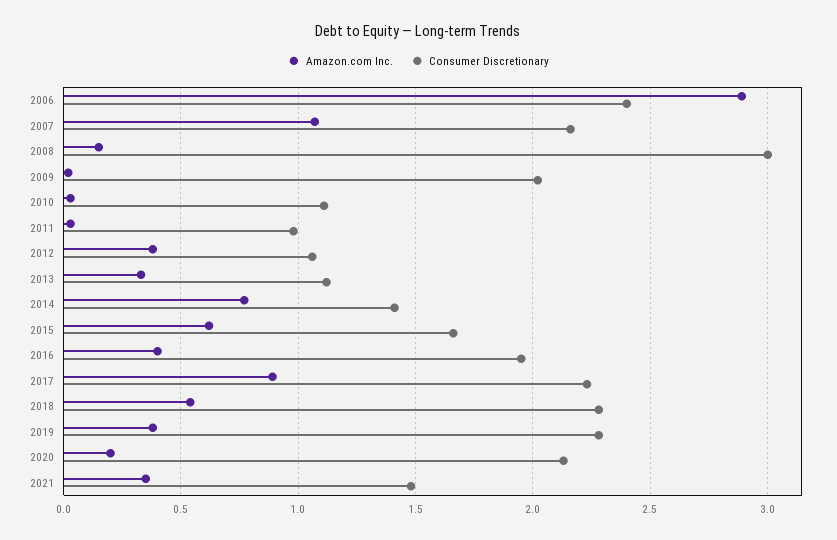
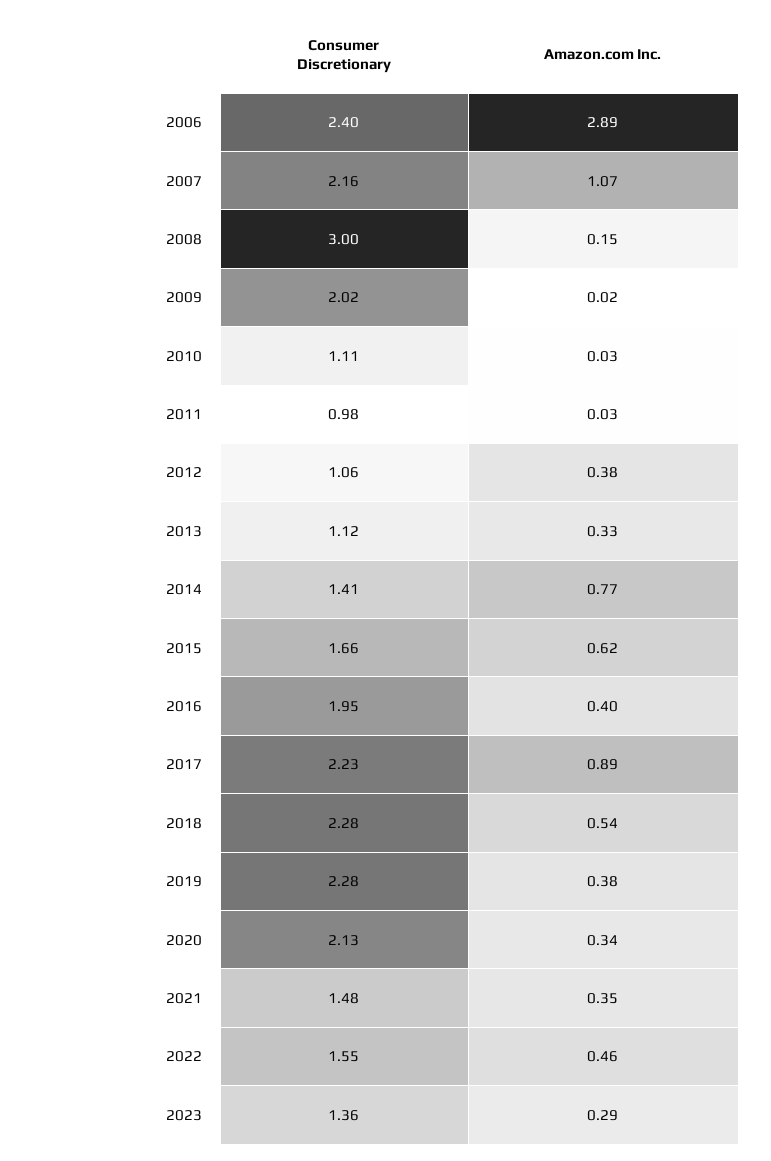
Amazon.com Inc., 2020: 0.2 -> 0.34
Consumer Discretionary, 2022: none -> 1.55
Amazon.com Inc., 2022: none -> 0.46
Consumer Discretionary, 2023: none -> 1.36
Amazon.com Inc., 2023: none -> 0.29

